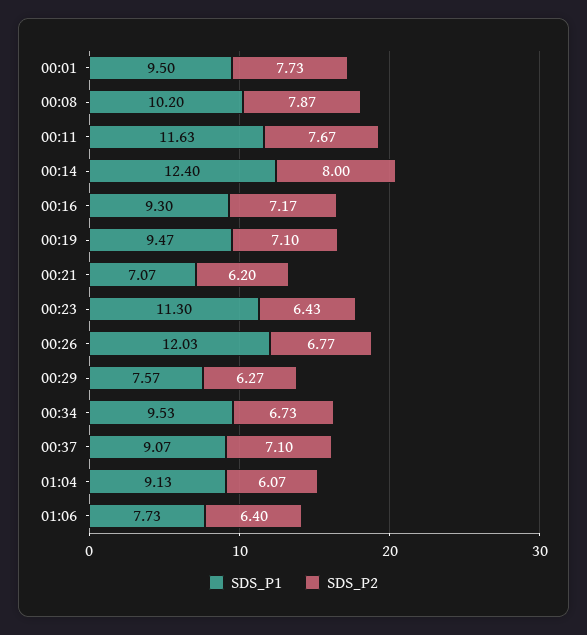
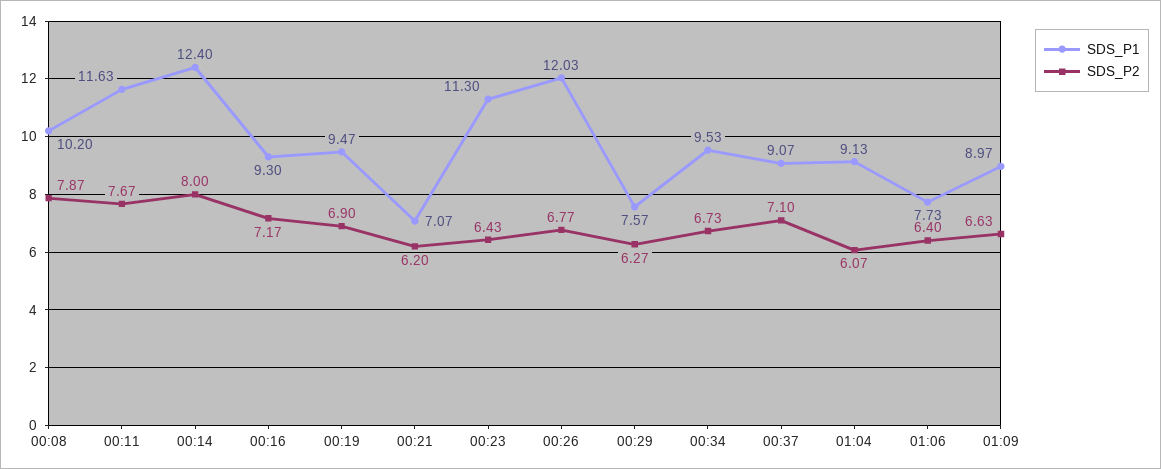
SDS_P1, 00:01: 9.5 -> none
SDS_P2, 00:01: 7.73 -> none
SDS_P2, 00:19: 7.1 -> 6.9
SDS_P1, 01:09: none -> 8.97
SDS_P2, 01:09: none -> 6.63

